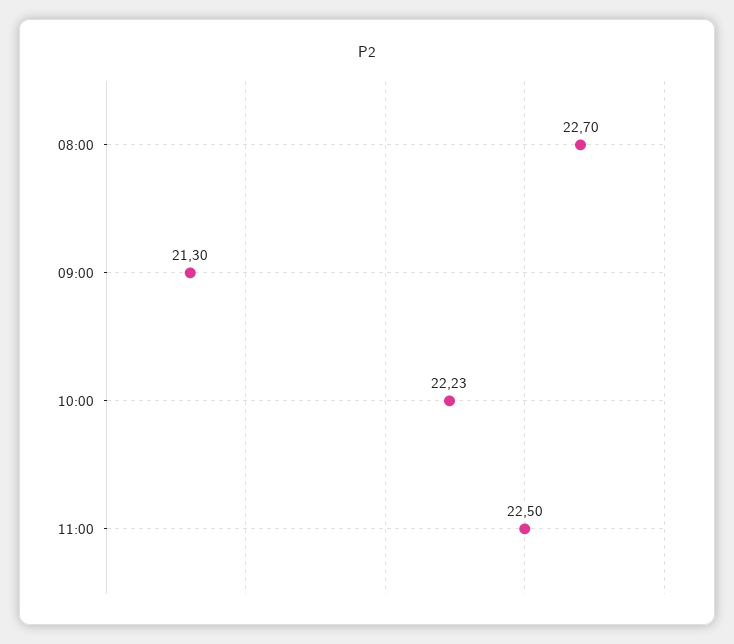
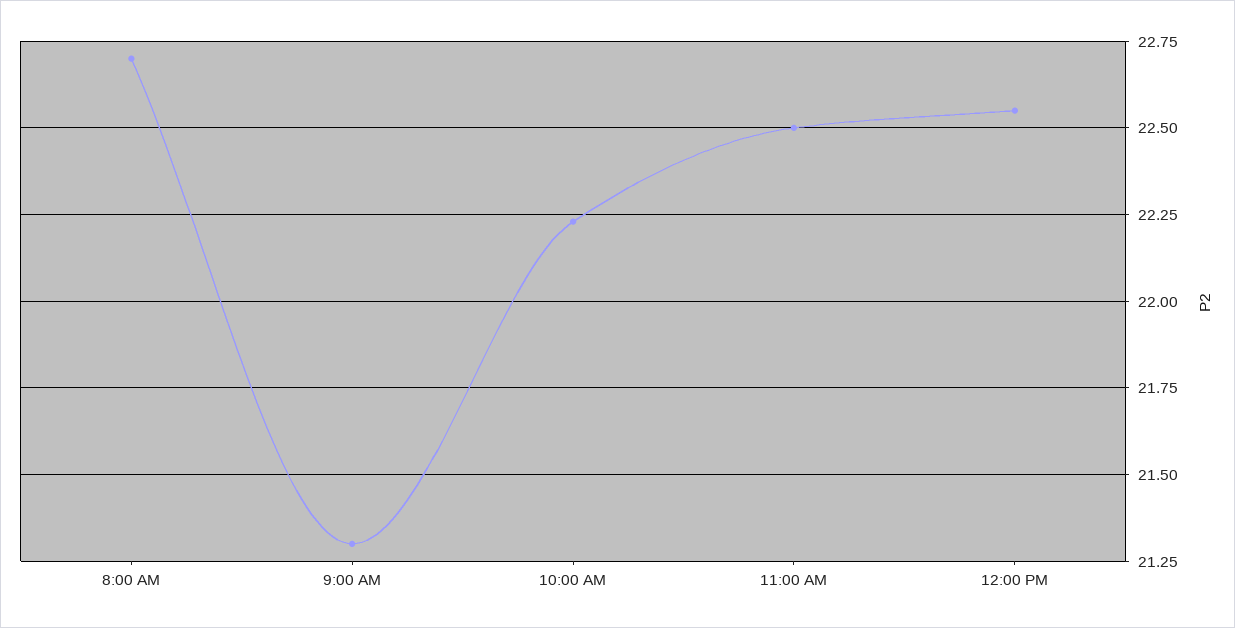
12:00 PM: none -> 22.55

